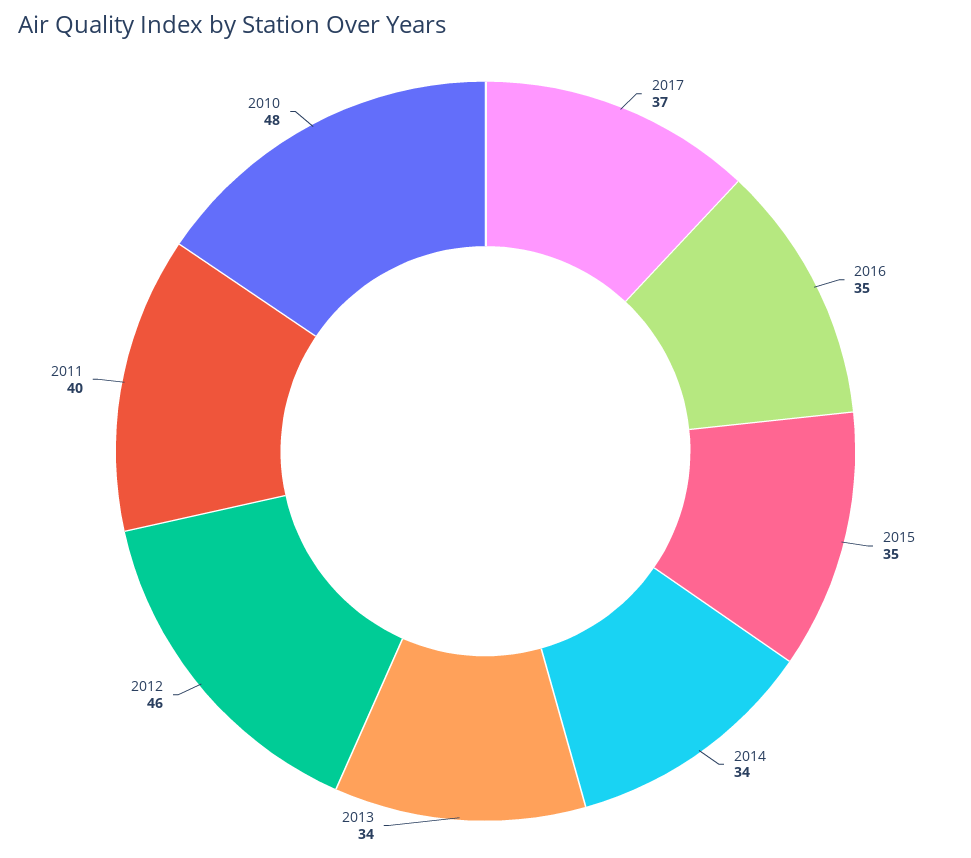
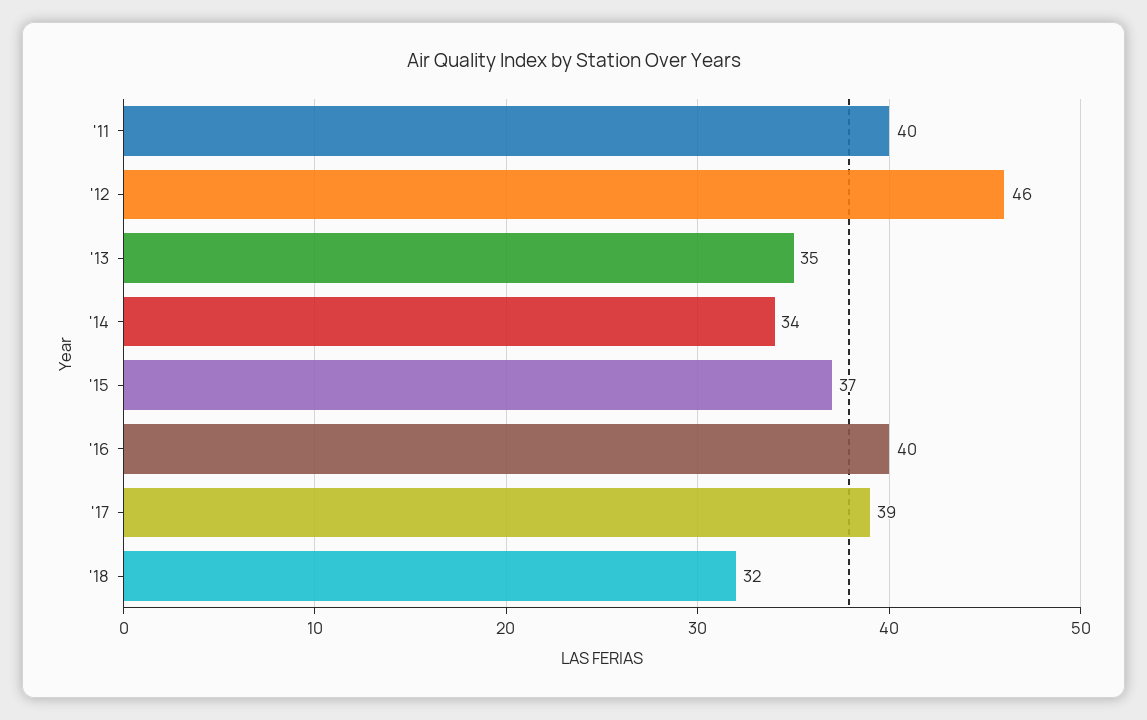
2017: 37 -> 39
2016: 35 -> 40
2015: 35 -> 37
2013: 34 -> 35
2010: 48 -> none
'18: none -> 32

